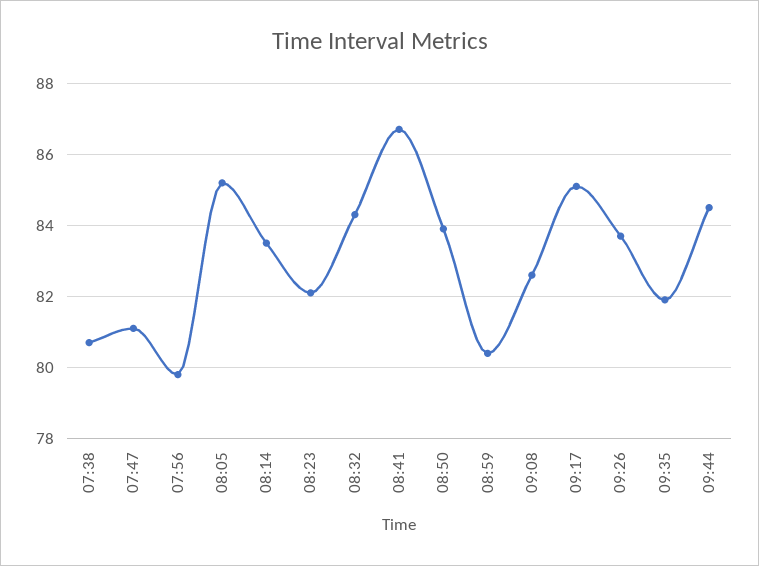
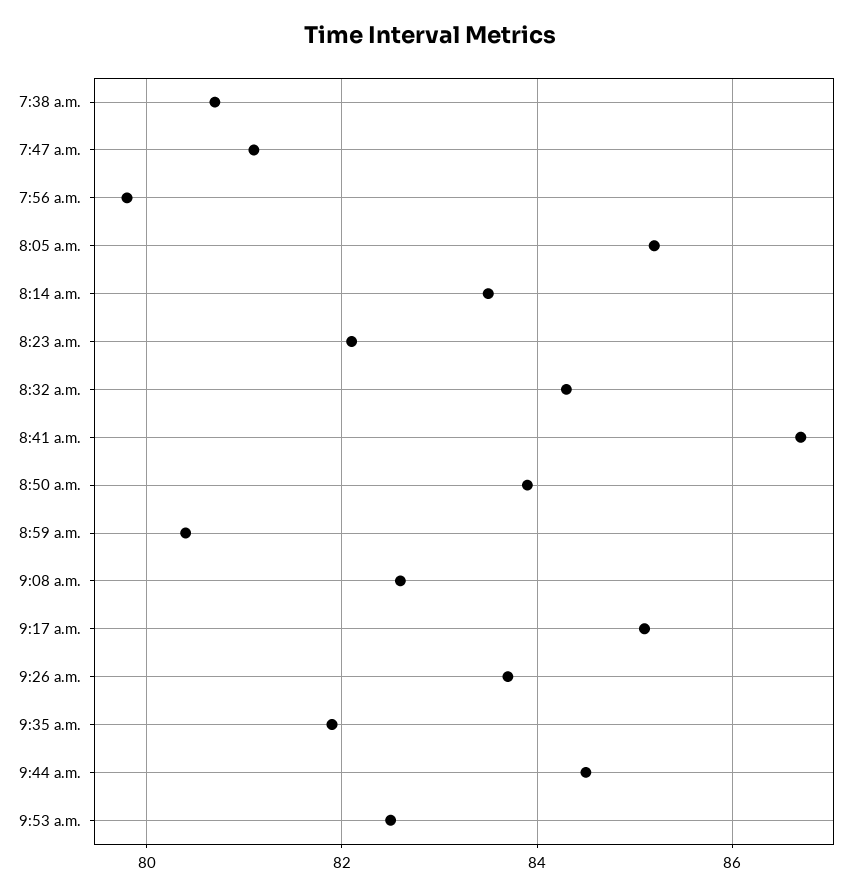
9:53 a.m.: none -> 82.5

